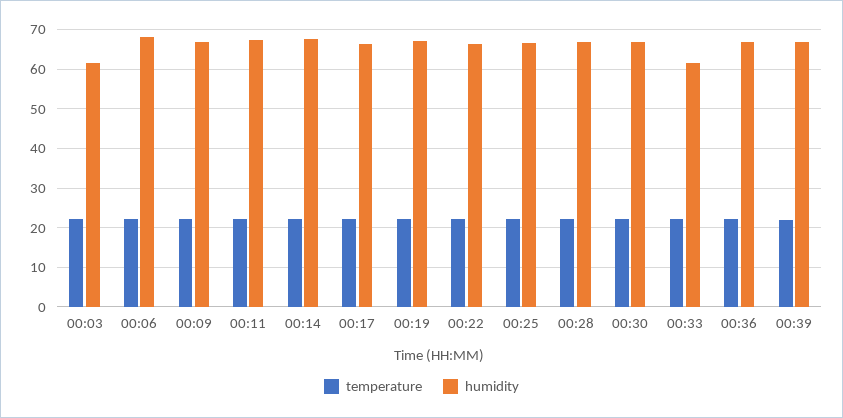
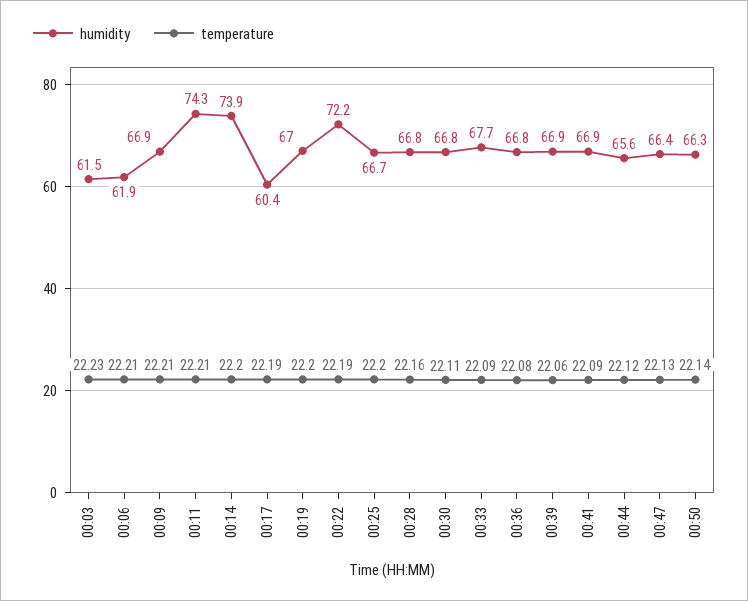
humidity, 00:06: 68 -> 61.9
humidity, 00:11: 68 -> 74.3
humidity, 00:14: 68 -> 73.9
humidity, 00:17: 66 -> 60.4
humidity, 00:22: 66 -> 72.2
humidity, 00:33: 62 -> 67.7
humidity, 00:41: none -> 66.9
temperature, 00:41: none -> 22.09
humidity, 00:44: none -> 65.6
temperature, 00:44: none -> 22.12
humidity, 00:47: none -> 66.4
temperature, 00:47: none -> 22.13
humidity, 00:50: none -> 66.3
temperature, 00:50: none -> 22.14

